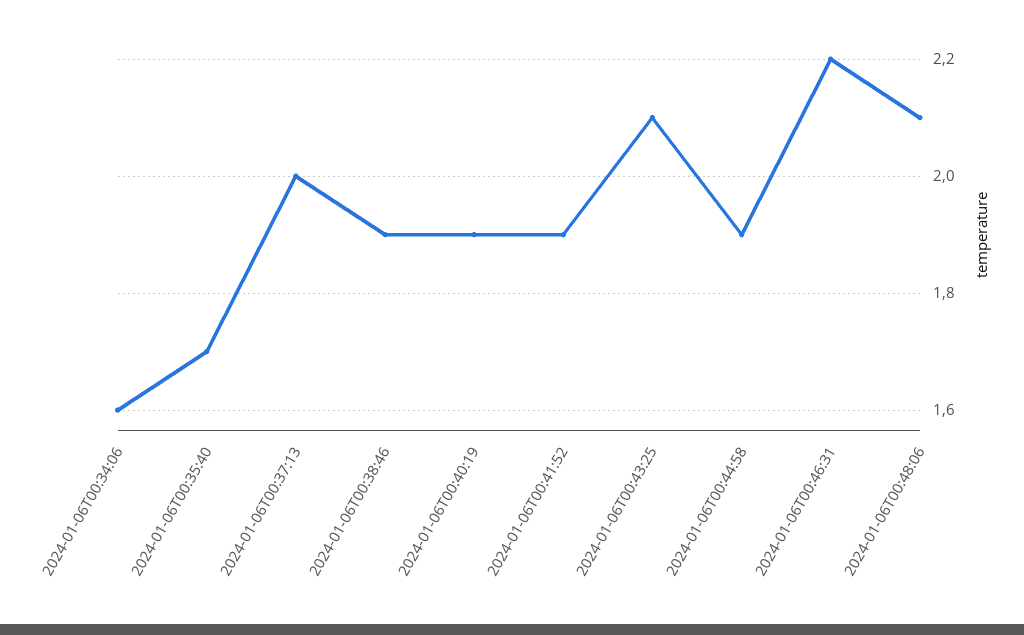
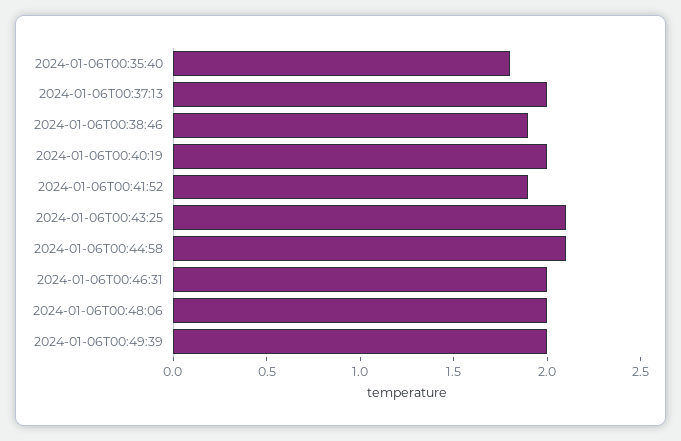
2024-01-06T00:34:06: 1.6 -> none
2024-01-06T00:35:40: 1.7 -> 1.8
2024-01-06T00:40:19: 1.9 -> 2
2024-01-06T00:44:58: 1.9 -> 2.1
2024-01-06T00:46:31: 2.2 -> 2
2024-01-06T00:48:06: 2.1 -> 2
2024-01-06T00:49:39: none -> 2

